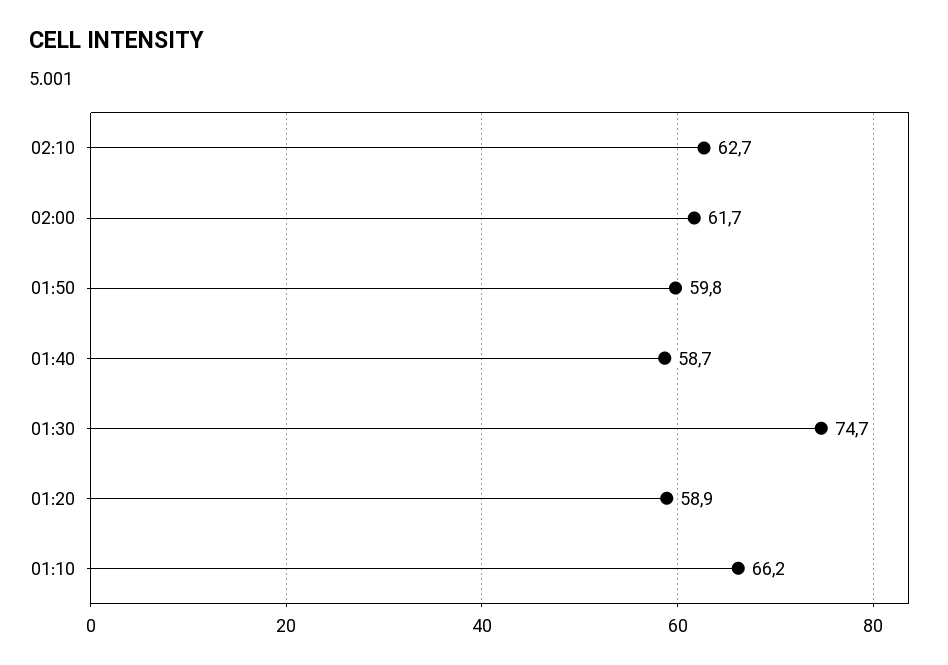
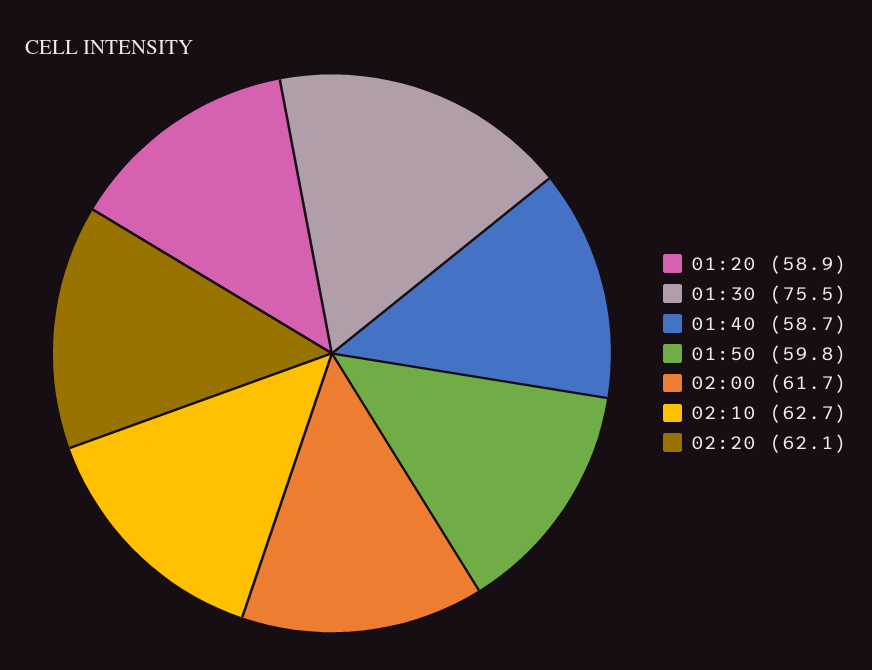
01:30: 74.7 -> 75.5
01:10: 66.2 -> none
02:20: none -> 62.1

